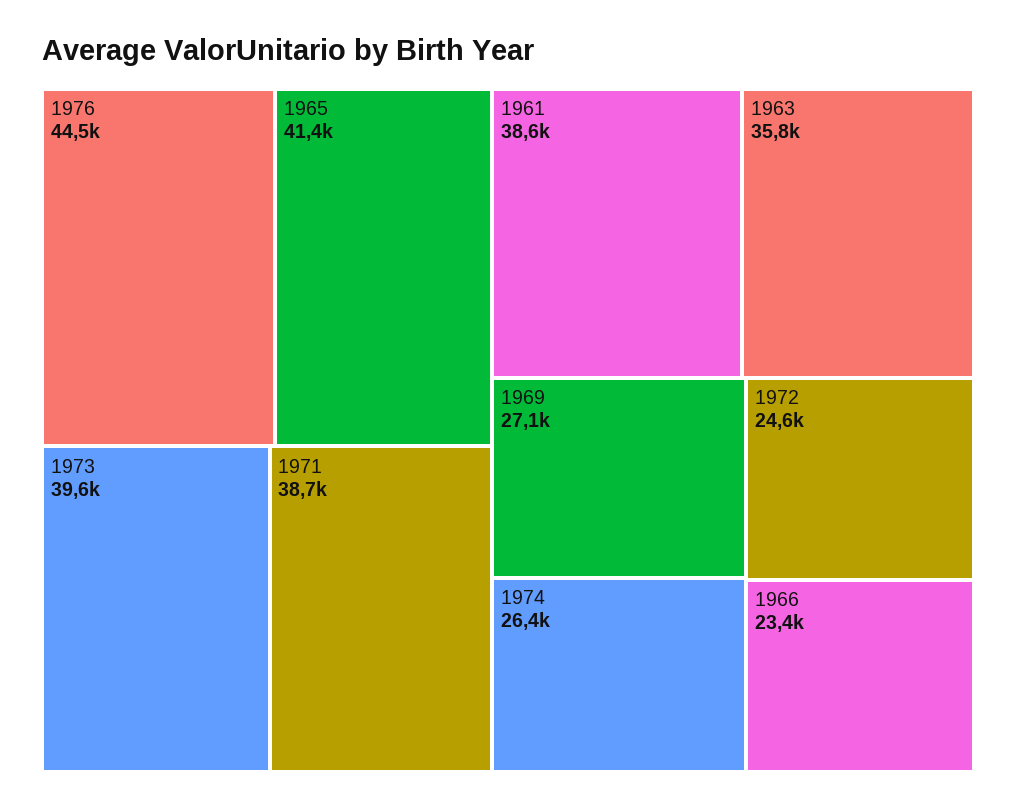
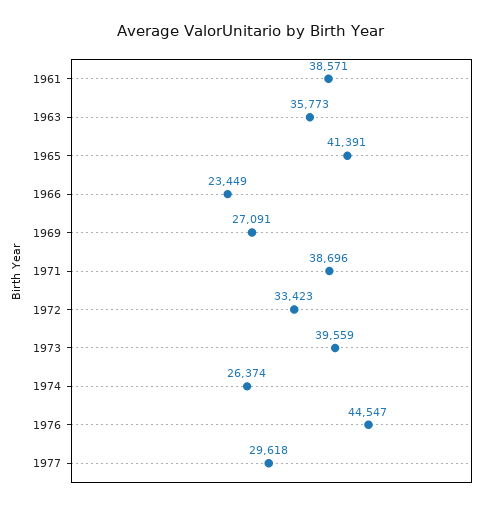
1972: 24600 -> 33423
1977: none -> 29618

